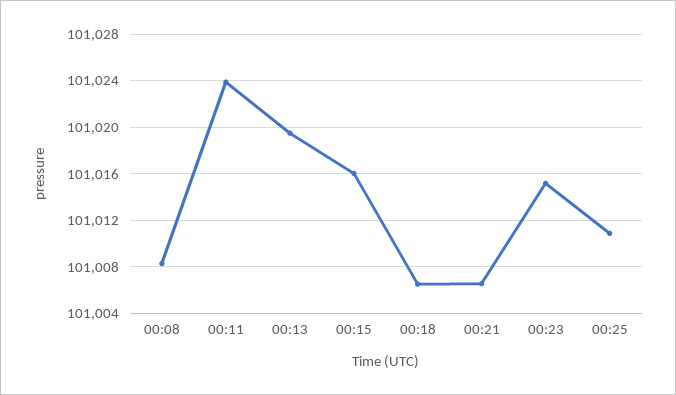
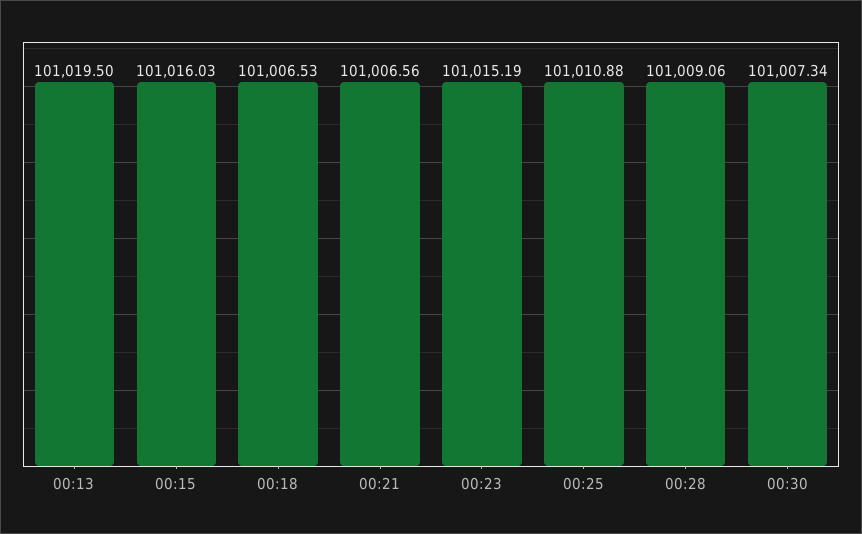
00:08: 101008 -> none
00:11: 101024 -> none
00:28: none -> 101009.06
00:30: none -> 101007.34

